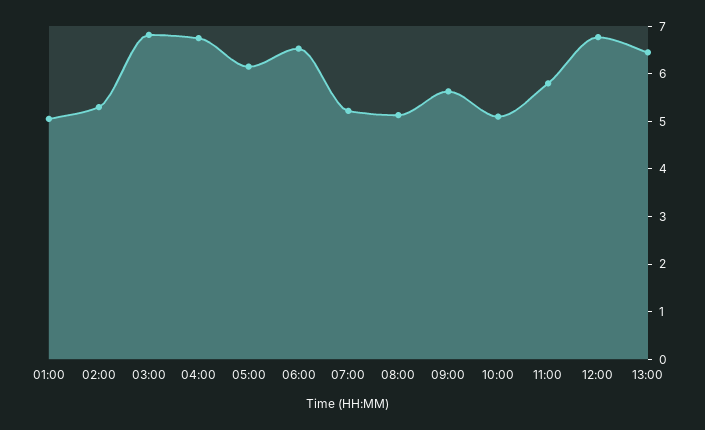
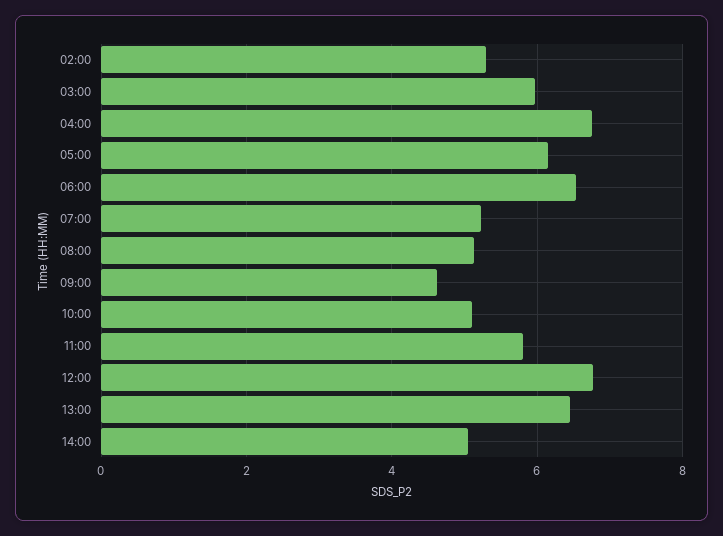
01:00: 5 -> none
03:00: 6.8 -> 6
09:00: 5.6 -> 4.6
14:00: none -> 5

